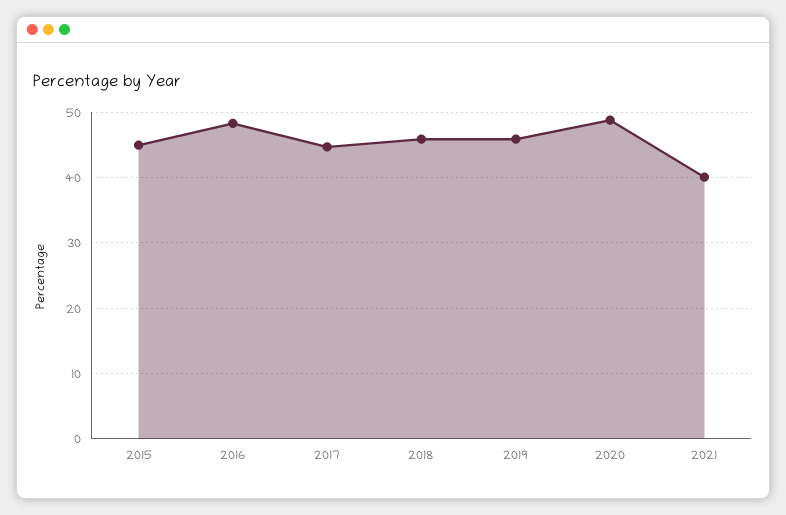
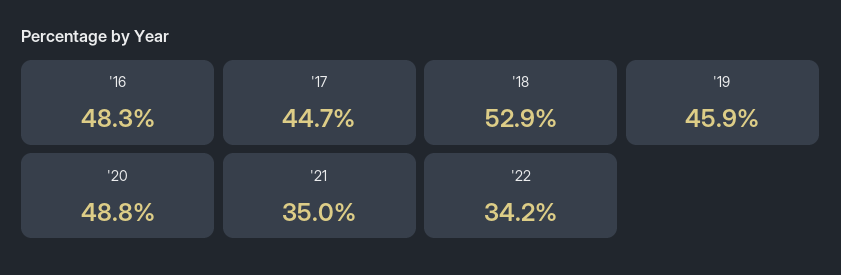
2015: 45 -> none
2018: 46 -> 52.9
2021: 40 -> 35
'22: none -> 34.2

